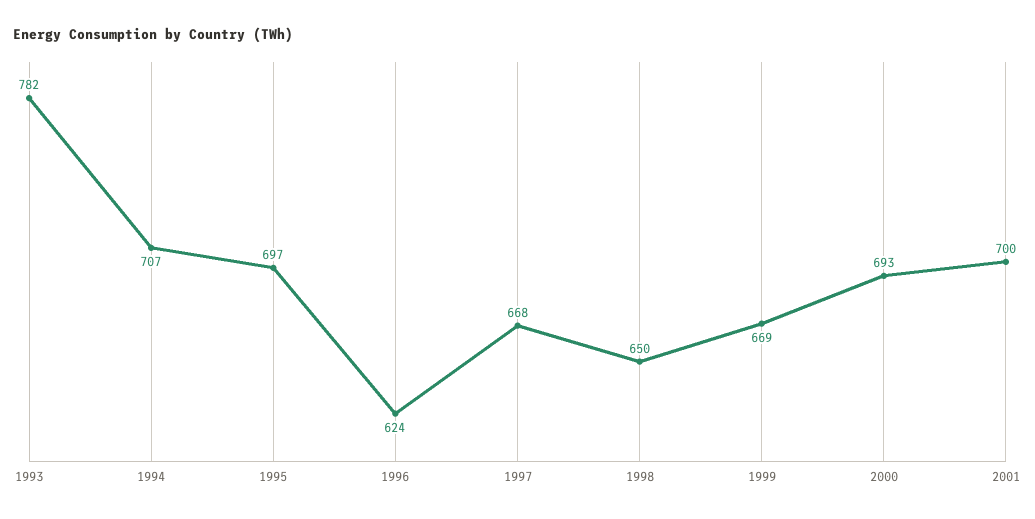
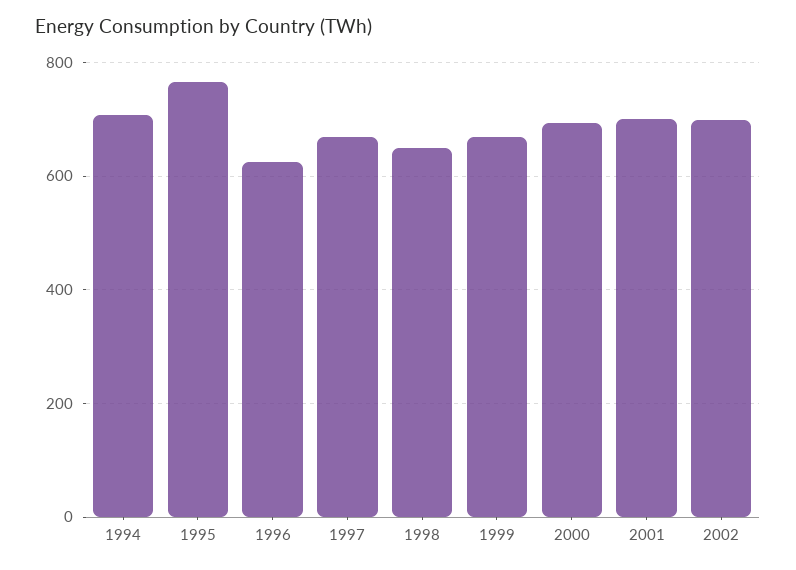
1993: 782 -> none
1995: 697 -> 760
2002: none -> 700

